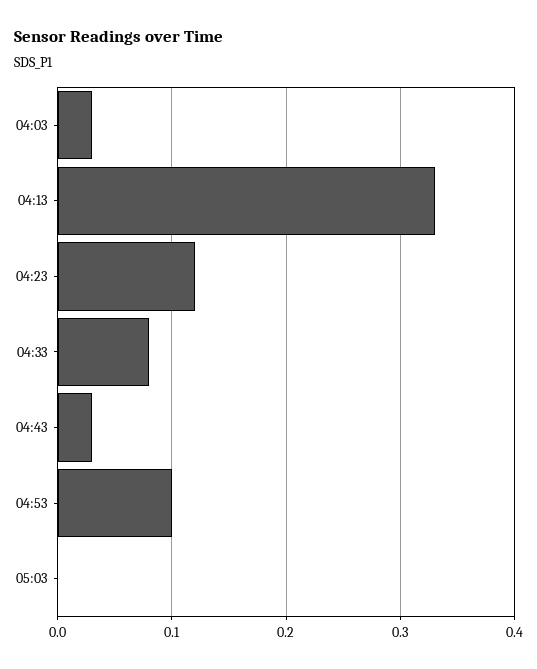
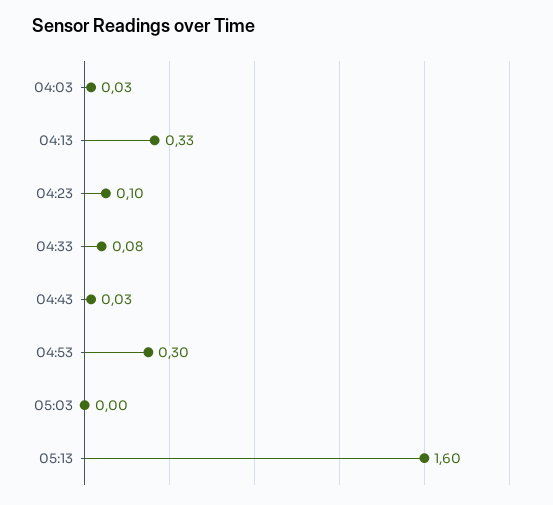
04:23: 0.12 -> 0.1
04:53: 0.1 -> 0.3
05:13: none -> 1.6

